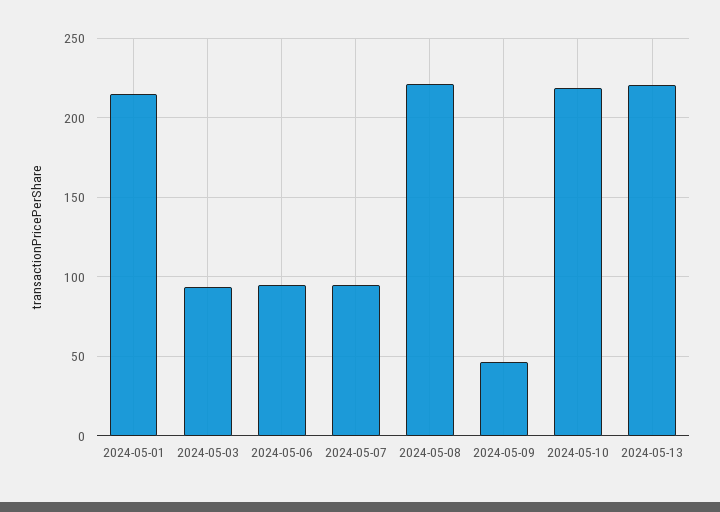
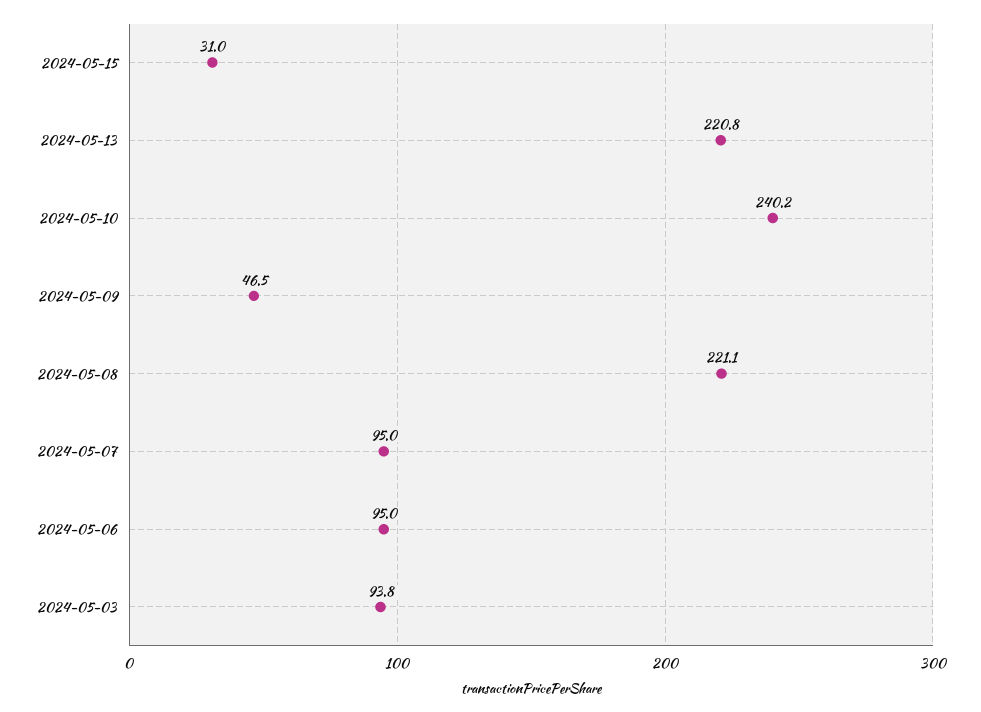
2024-05-01: 215 -> none
2024-05-10: 220 -> 240.2
2024-05-15: none -> 31

